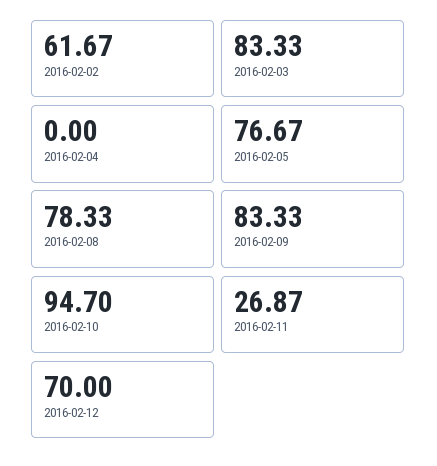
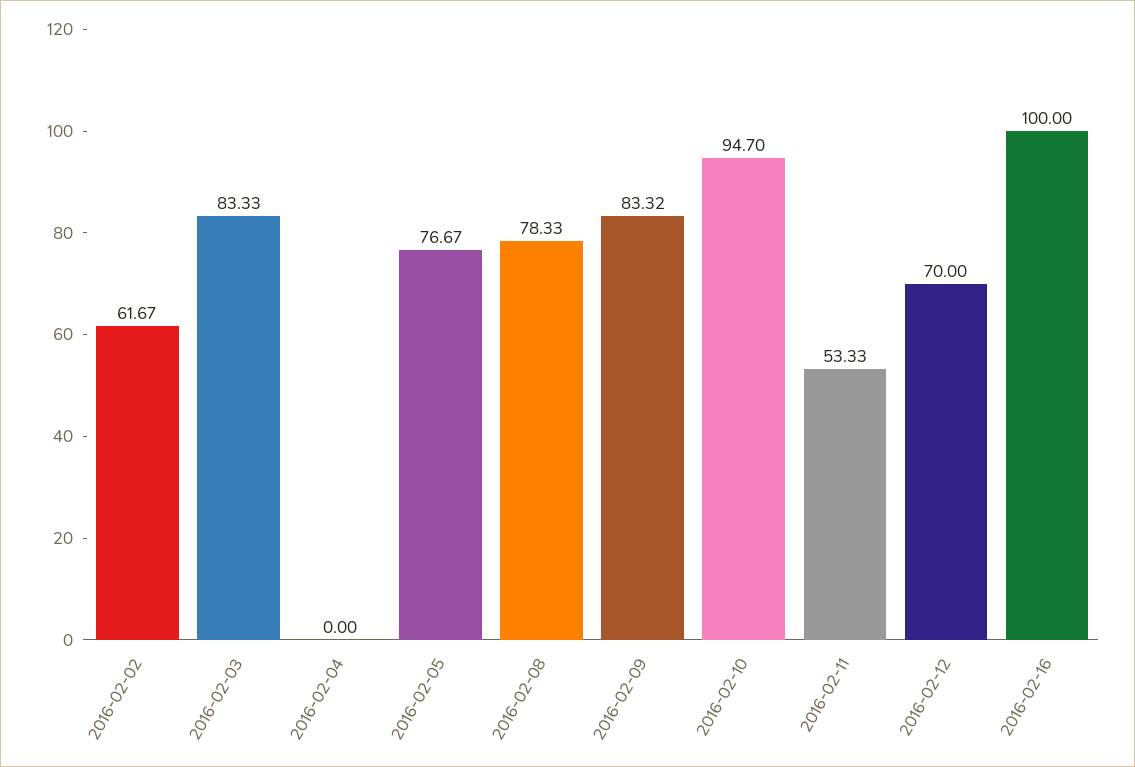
2016-02-09: 83.33 -> 83.32
2016-02-11: 26.87 -> 53.33
2016-02-16: none -> 100

